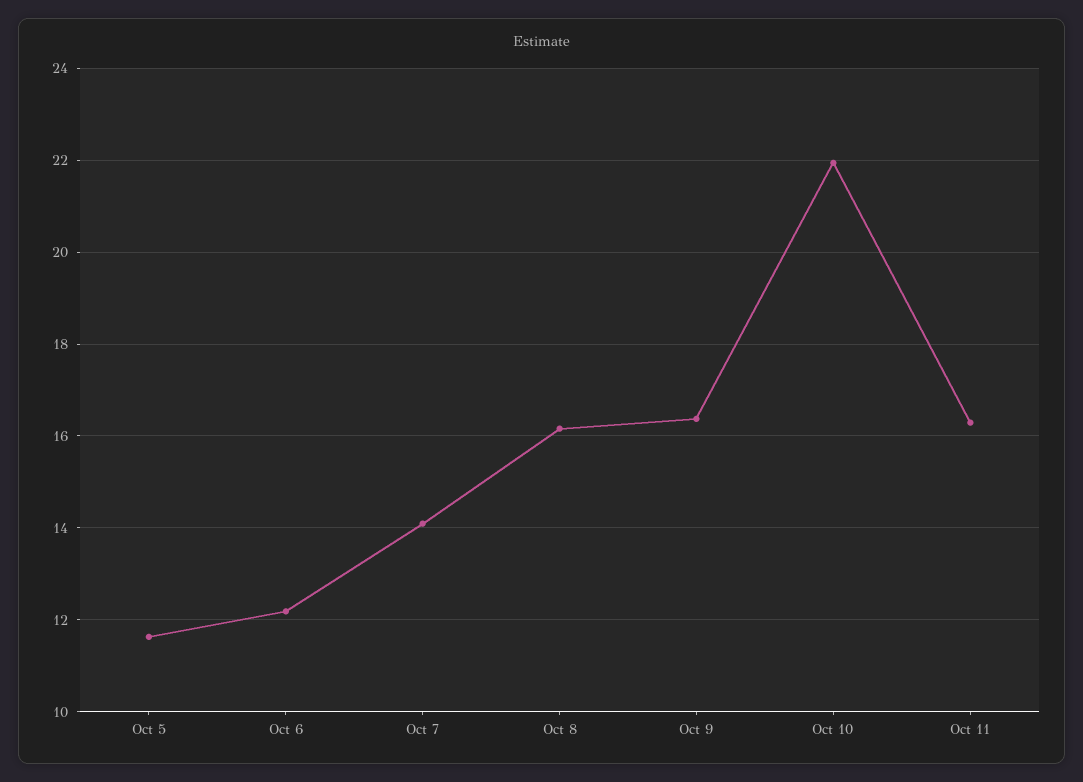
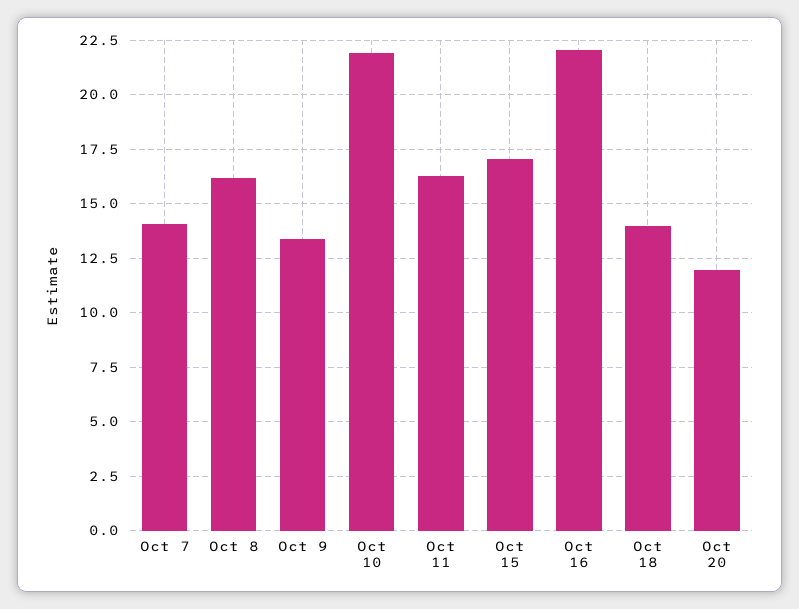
Oct 5: 11.6 -> none
Oct 6: 12.2 -> none
Oct 9: 16.4 -> 13.5
Oct 15: none -> 17
Oct 16: none -> 22
Oct 18: none -> 14
Oct 20: none -> 12

